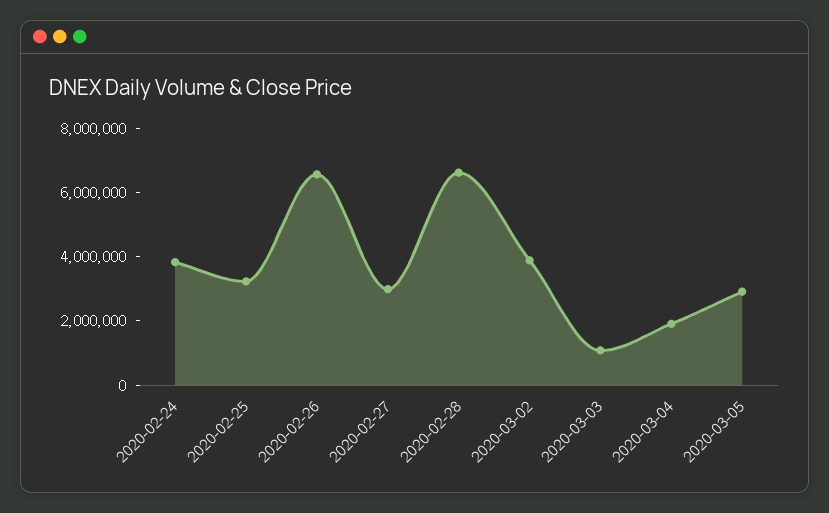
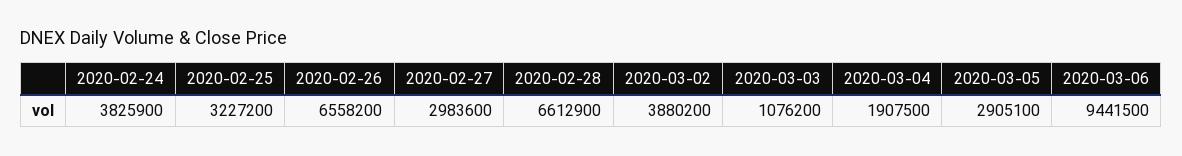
2020-03-06: none -> 9441500

